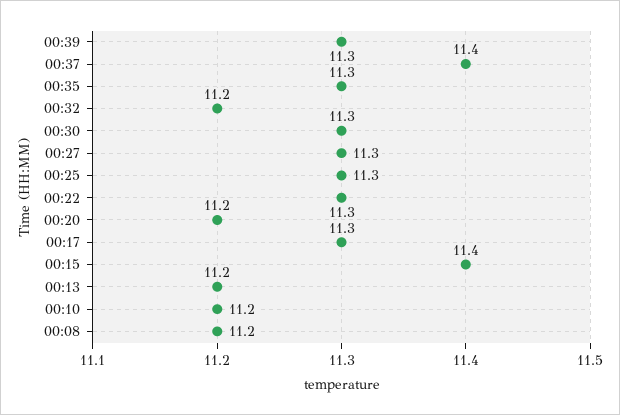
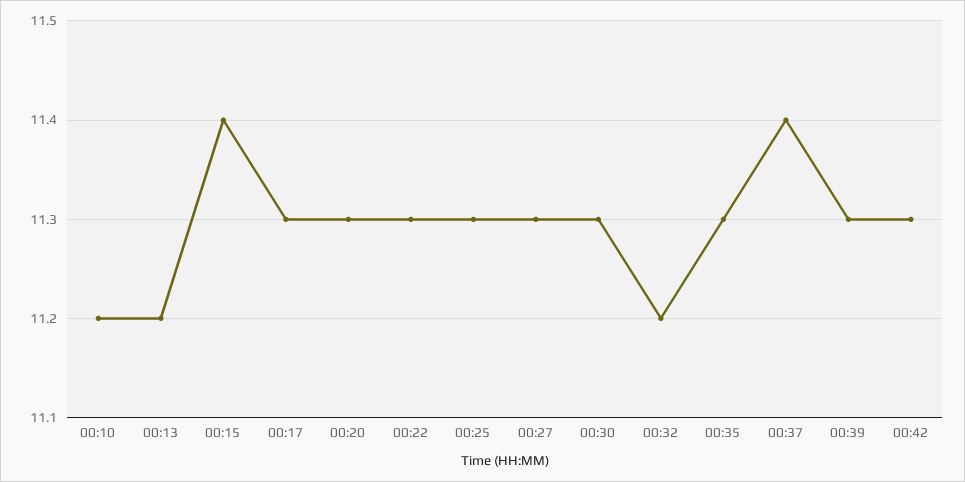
00:20: 11.2 -> 11.3
00:08: 11.2 -> none
00:42: none -> 11.3

